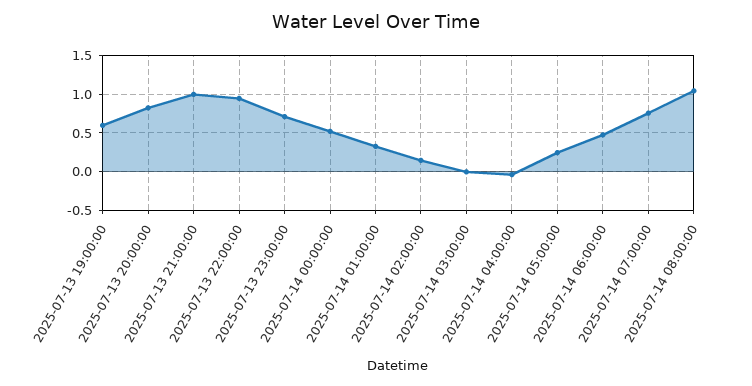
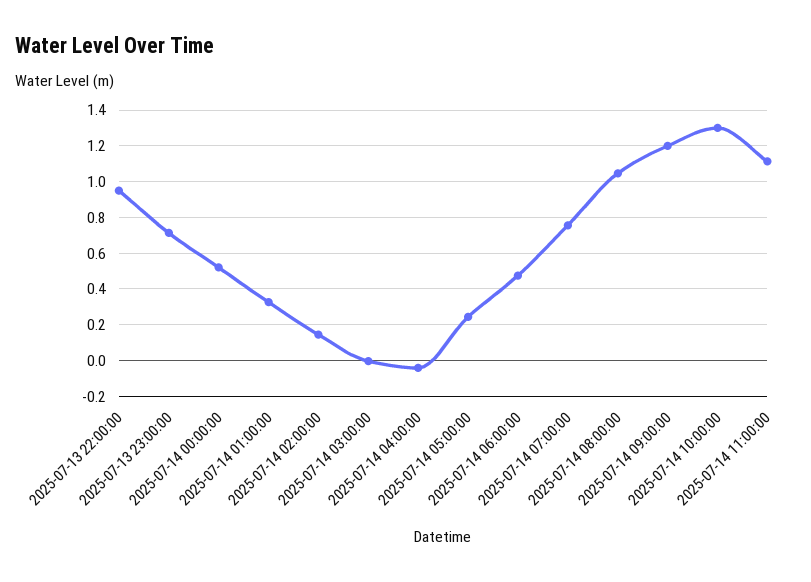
2025-07-13 19:00:00: 0.6 -> none
2025-07-13 20:00:00: 0.8 -> none
2025-07-13 21:00:00: 1 -> none
2025-07-14 09:00:00: none -> 1.2
2025-07-14 10:00:00: none -> 1.3
2025-07-14 11:00:00: none -> 1.1

